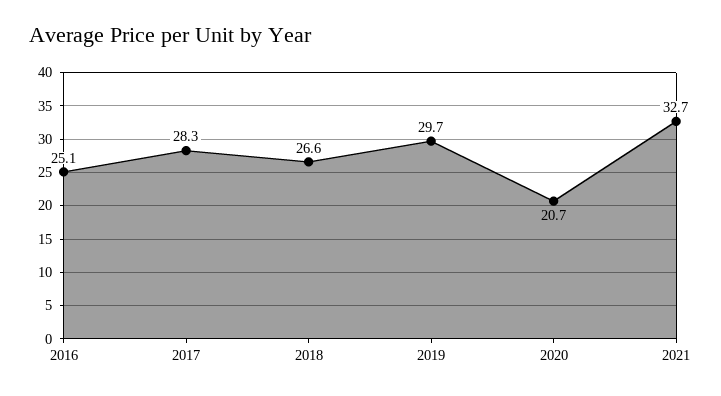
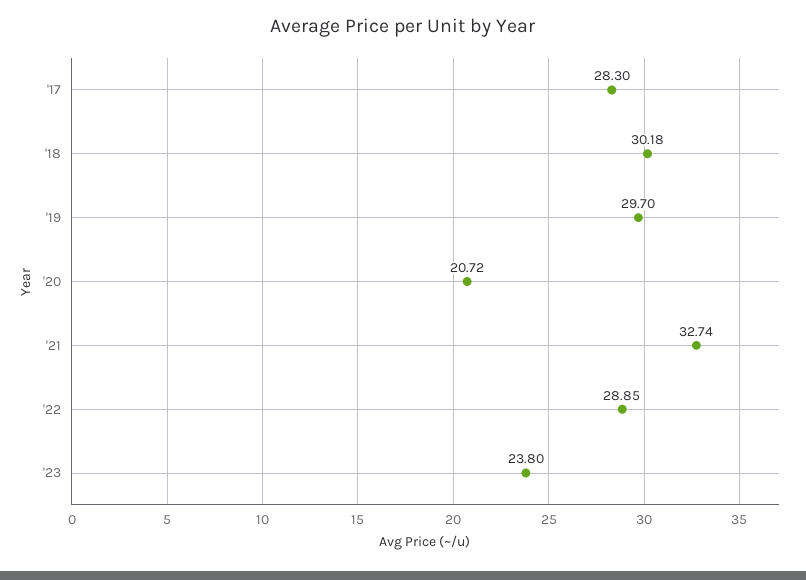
2016: 25.1 -> none
2018: 26.6 -> 30.18
'22: none -> 28.85
'23: none -> 23.8

